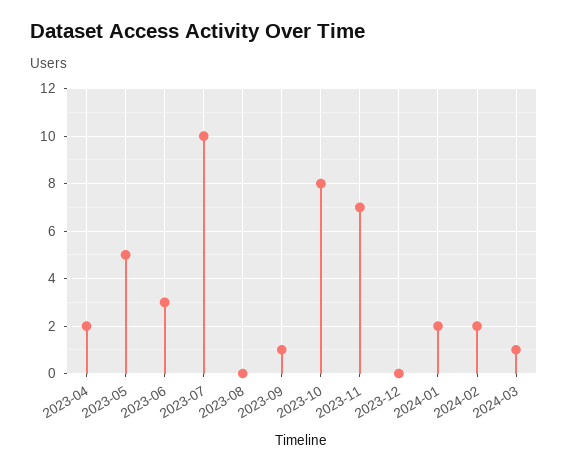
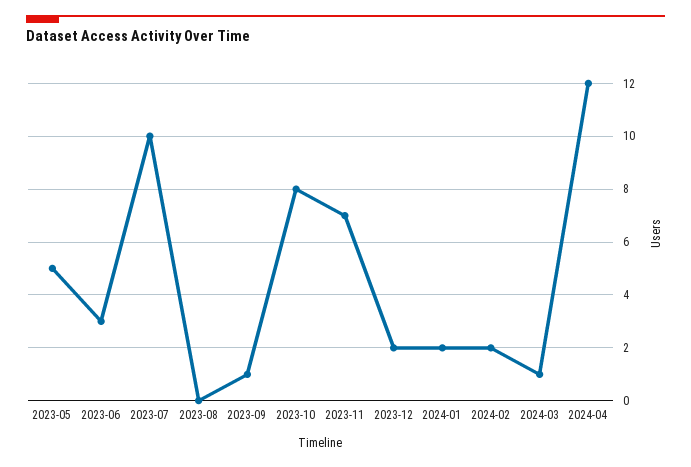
2023-04: 2 -> none
2023-12: 0 -> 2
2024-04: none -> 12

